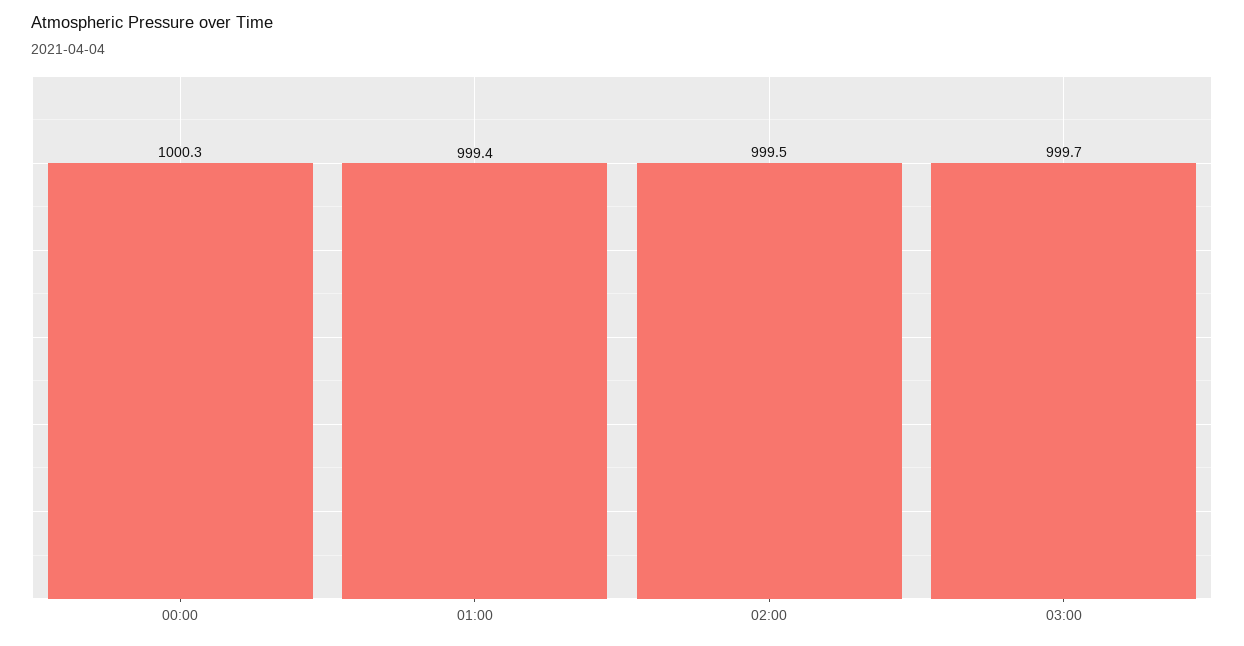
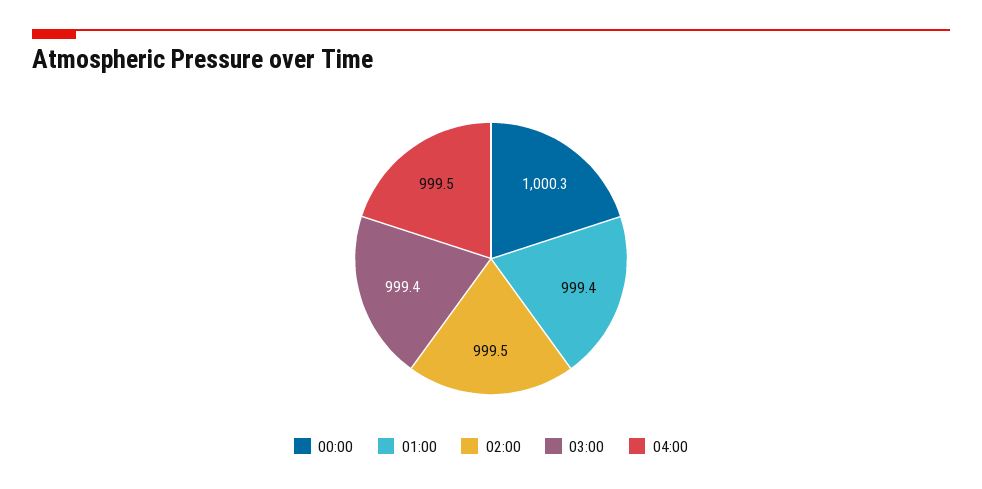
03:00: 999.7 -> 999.4
04:00: none -> 999.5

